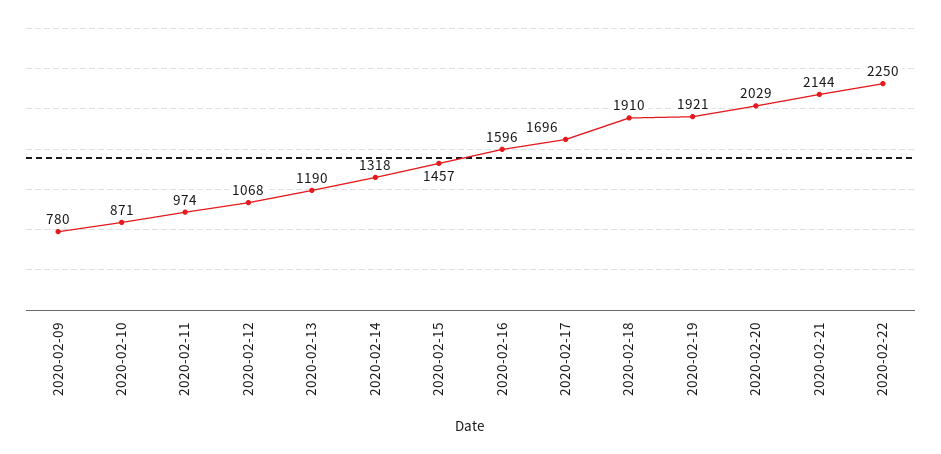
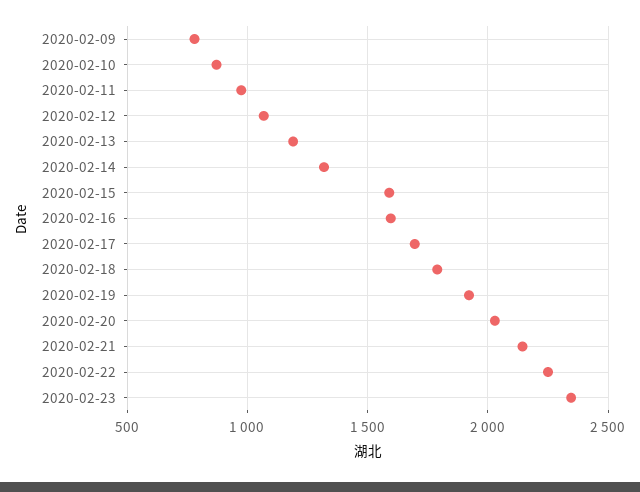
2020-02-15: 1457 -> 1600
2020-02-18: 1910 -> 1800
2020-02-23: none -> 2350

